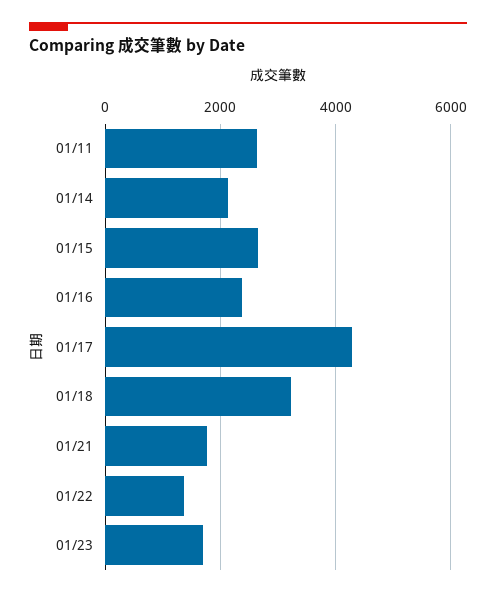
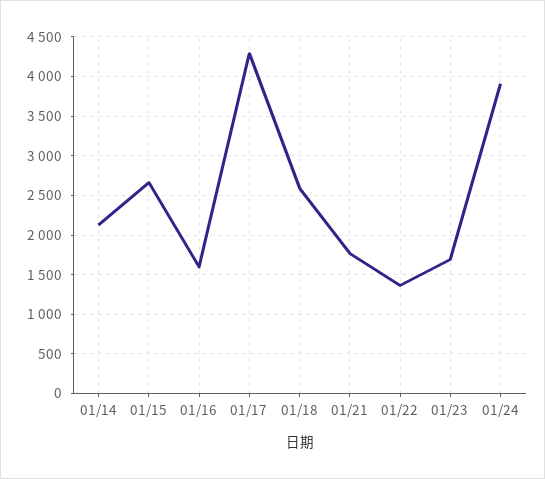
01/11: 2600 -> none
01/16: 2400 -> 1600
01/18: 3200 -> 2600
01/24: none -> 3900

